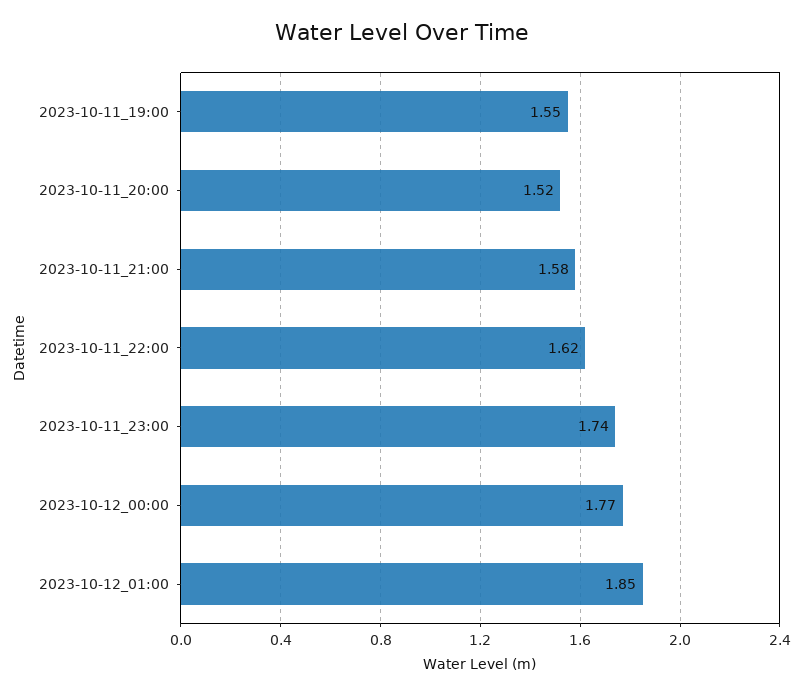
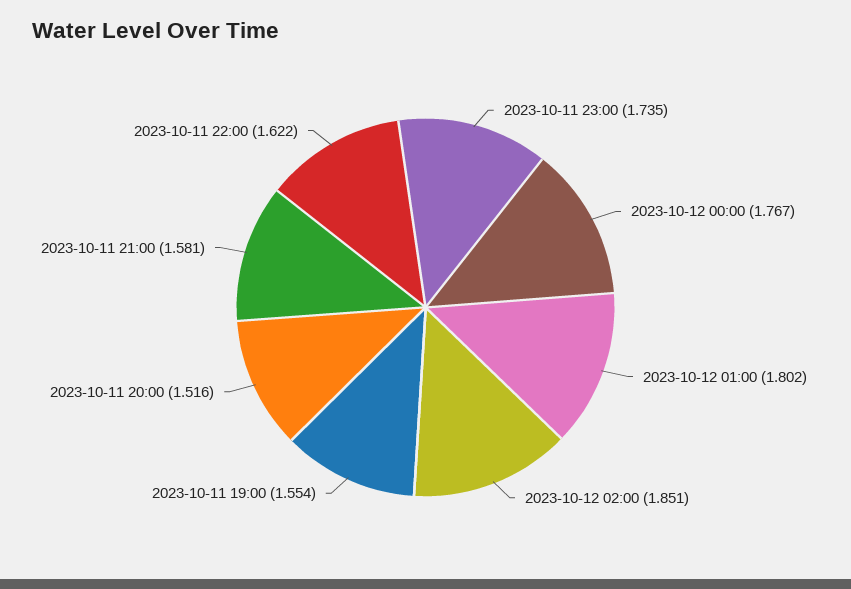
2023-10-12_01:00: 1.85 -> 1.802
2023-10-12 02:00: none -> 1.851

